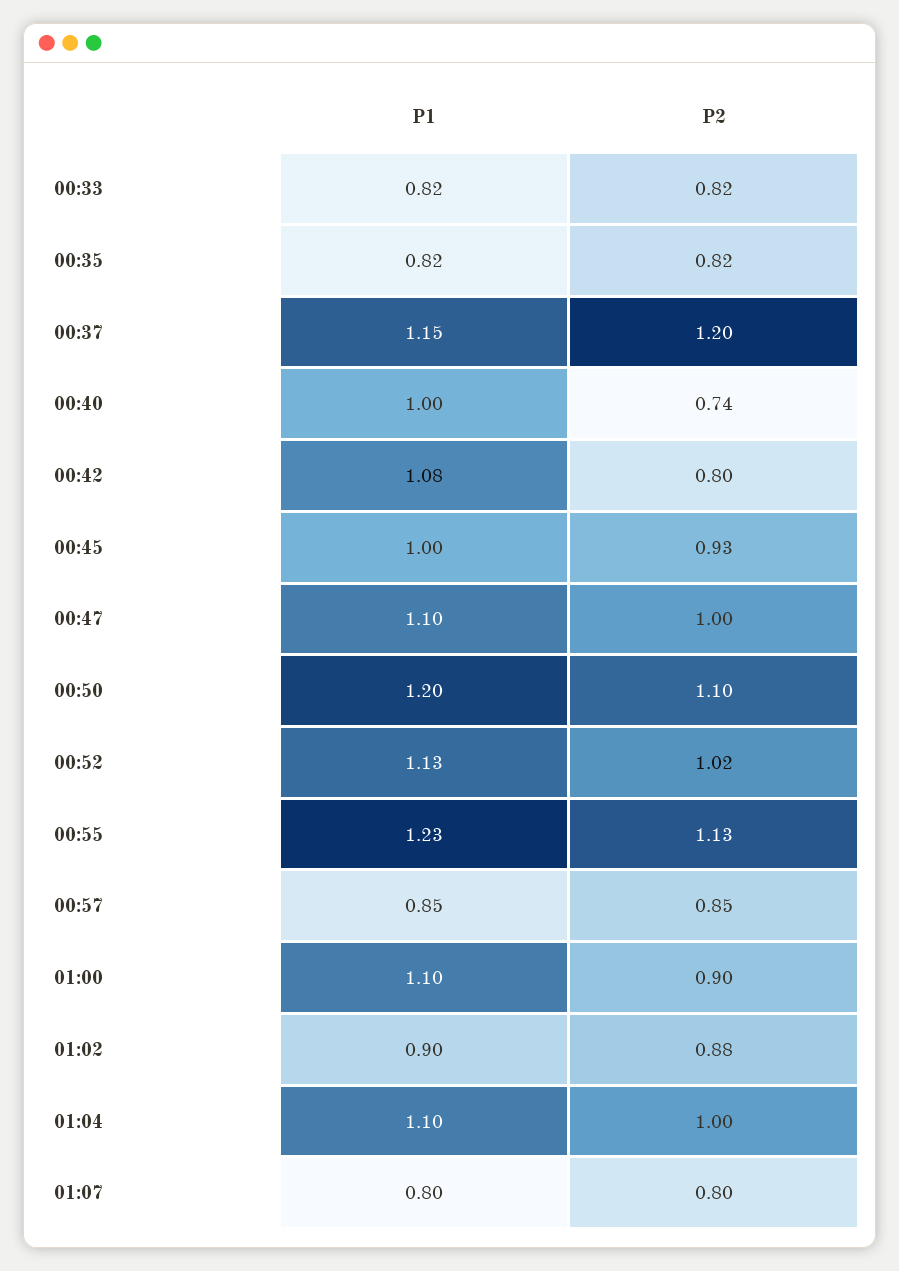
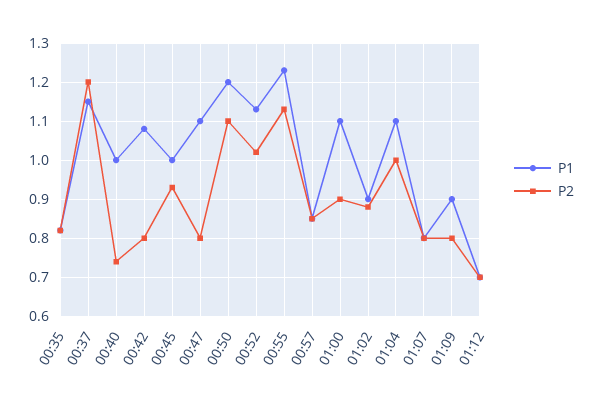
P1, 00:33: 0.82 -> none
P2, 00:33: 0.82 -> none
P2, 00:47: 1 -> 0.8
P1, 01:09: none -> 0.9
P2, 01:09: none -> 0.8
P1, 01:12: none -> 0.7
P2, 01:12: none -> 0.7

